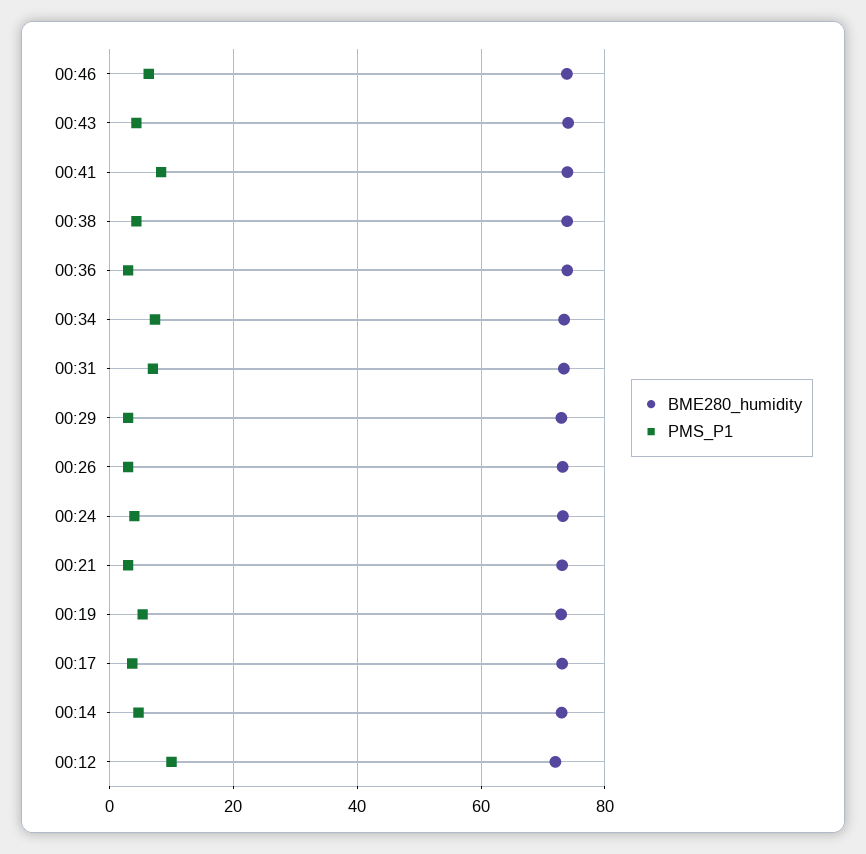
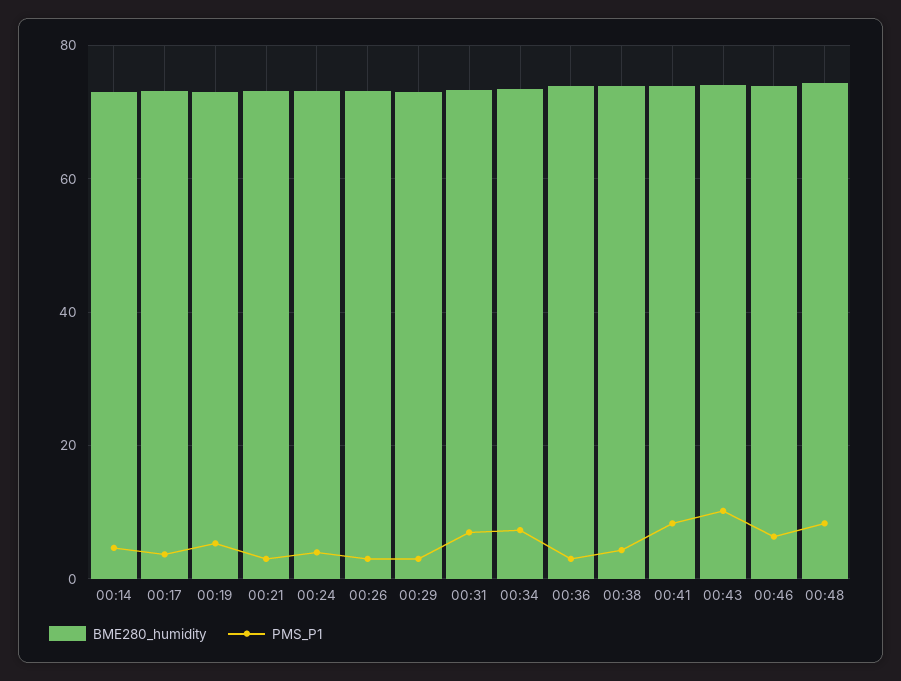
PMS_P1, 00:43: 4 -> 10
BME280_humidity, 00:12: 72 -> none
PMS_P1, 00:12: 10 -> none
BME280_humidity, 00:48: none -> 74
PMS_P1, 00:48: none -> 8

